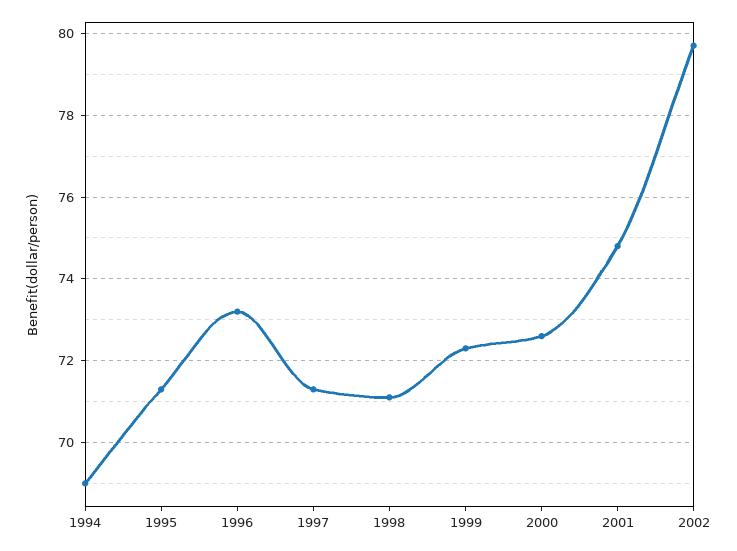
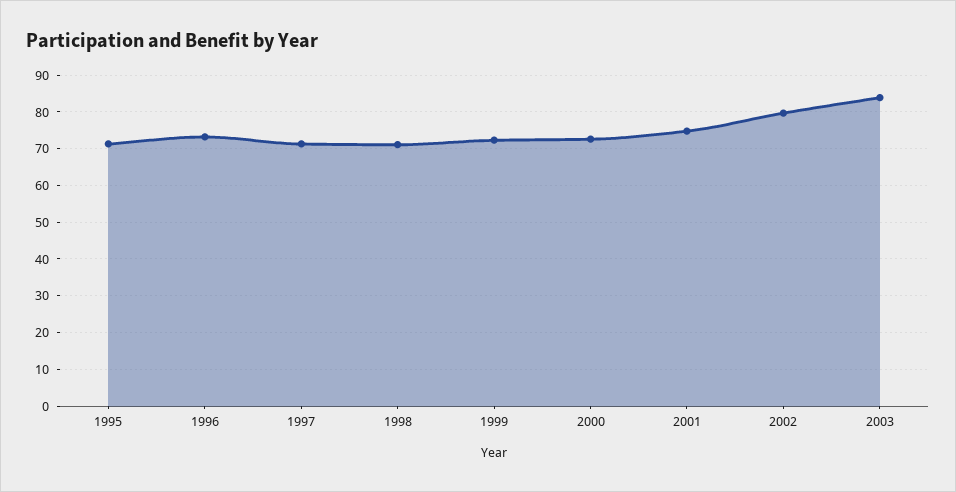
1994: 69 -> none
2003: none -> 84

